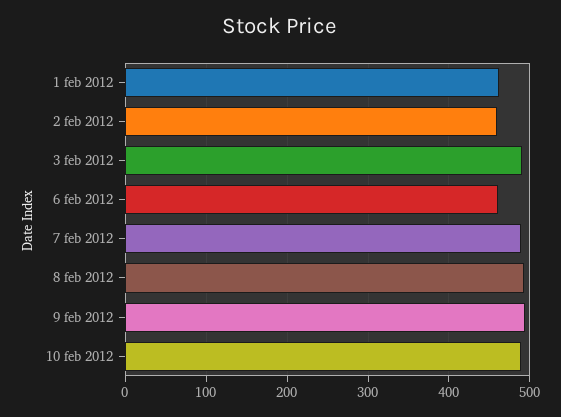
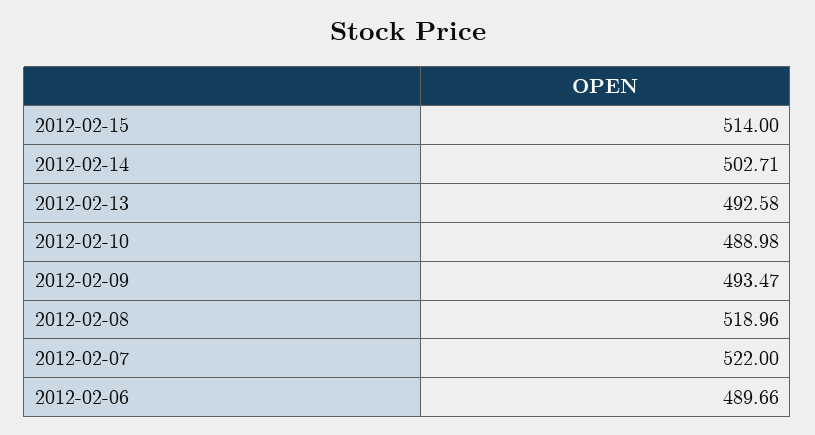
1 feb 2012: 460 -> none
2 feb 2012: 460 -> none
3 feb 2012: 490 -> none
6 feb 2012: 460 -> 489.66
7 feb 2012: 490 -> 522
8 feb 2012: 490 -> 518.96
2012-02-15: none -> 514
2012-02-14: none -> 502.71
2012-02-13: none -> 492.58

